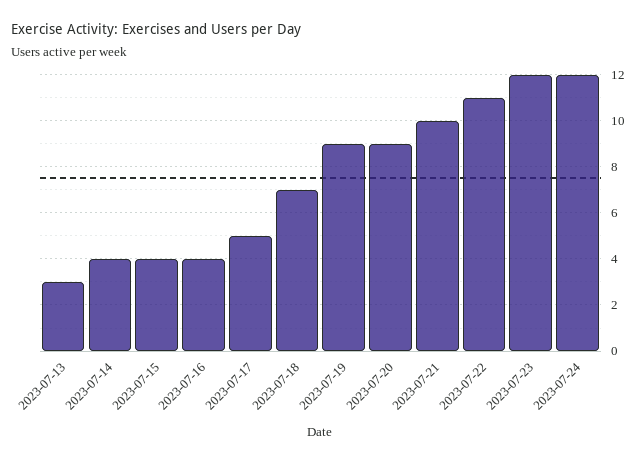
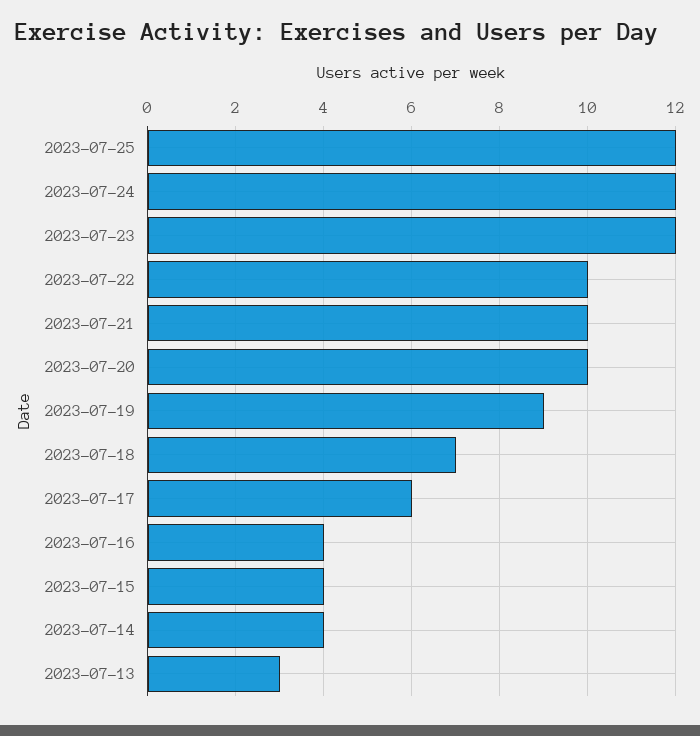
2023-07-17: 5 -> 6
2023-07-20: 9 -> 10
2023-07-22: 11 -> 10
2023-07-25: none -> 12

